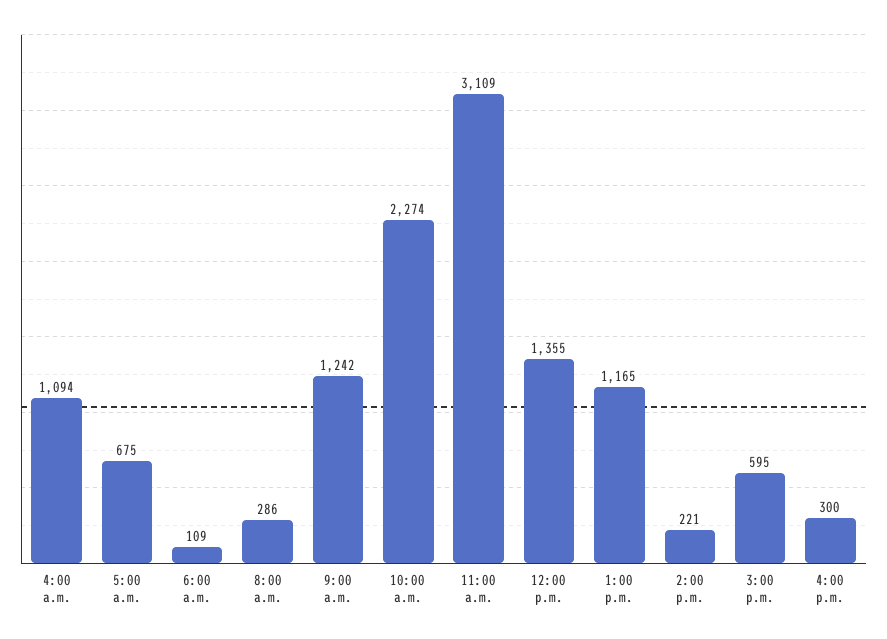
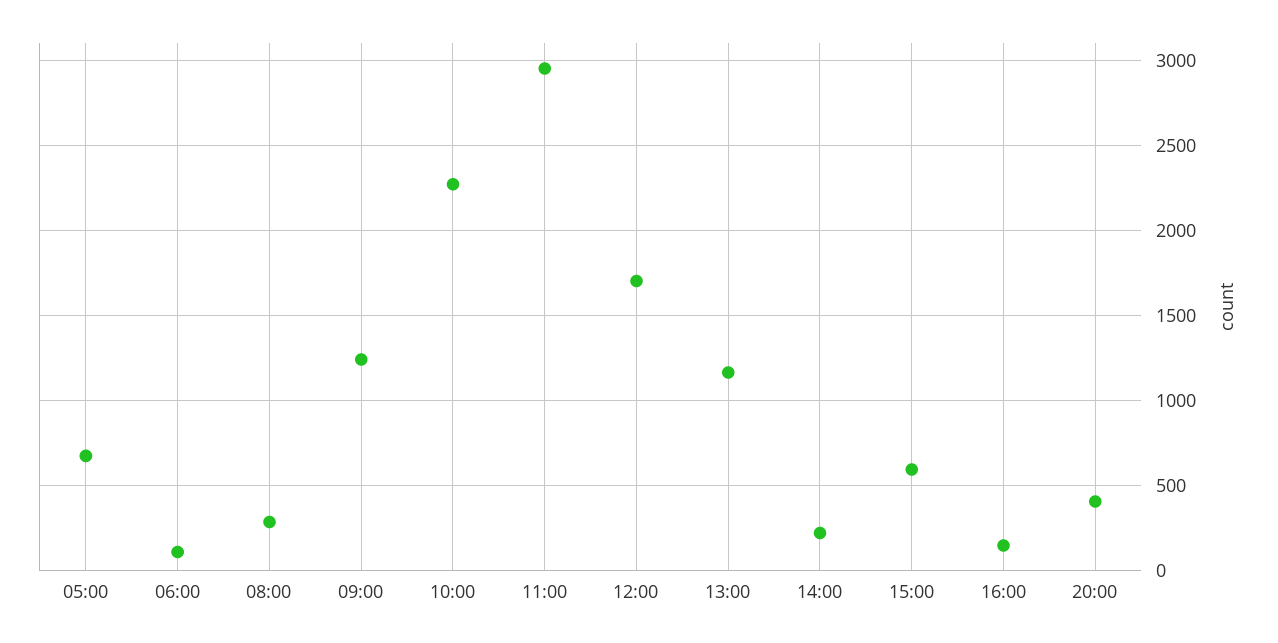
4:00 a.m.: 1094 -> none
11:00 a.m.: 3109 -> 2950
12:00 p.m.: 1355 -> 1700
4:00 p.m.: 300 -> 150
20:00: none -> 400

